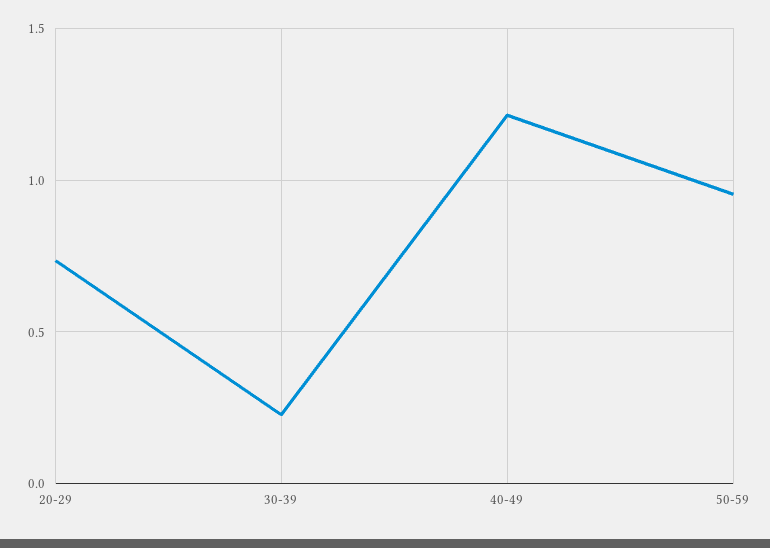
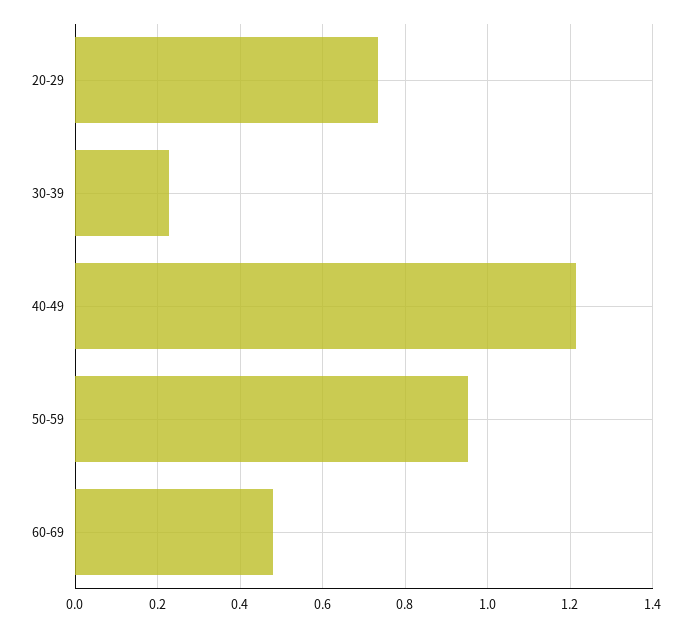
60-69: none -> 0.48

